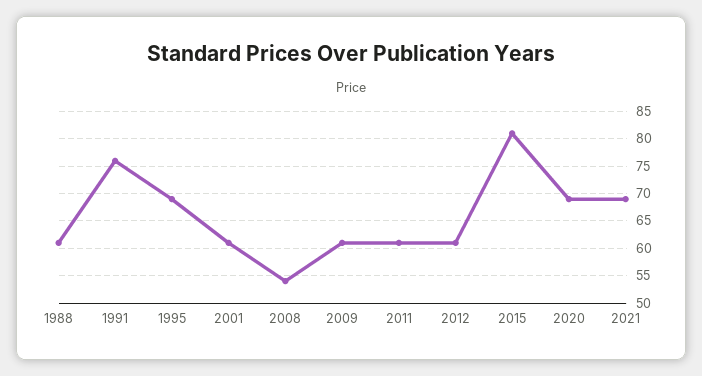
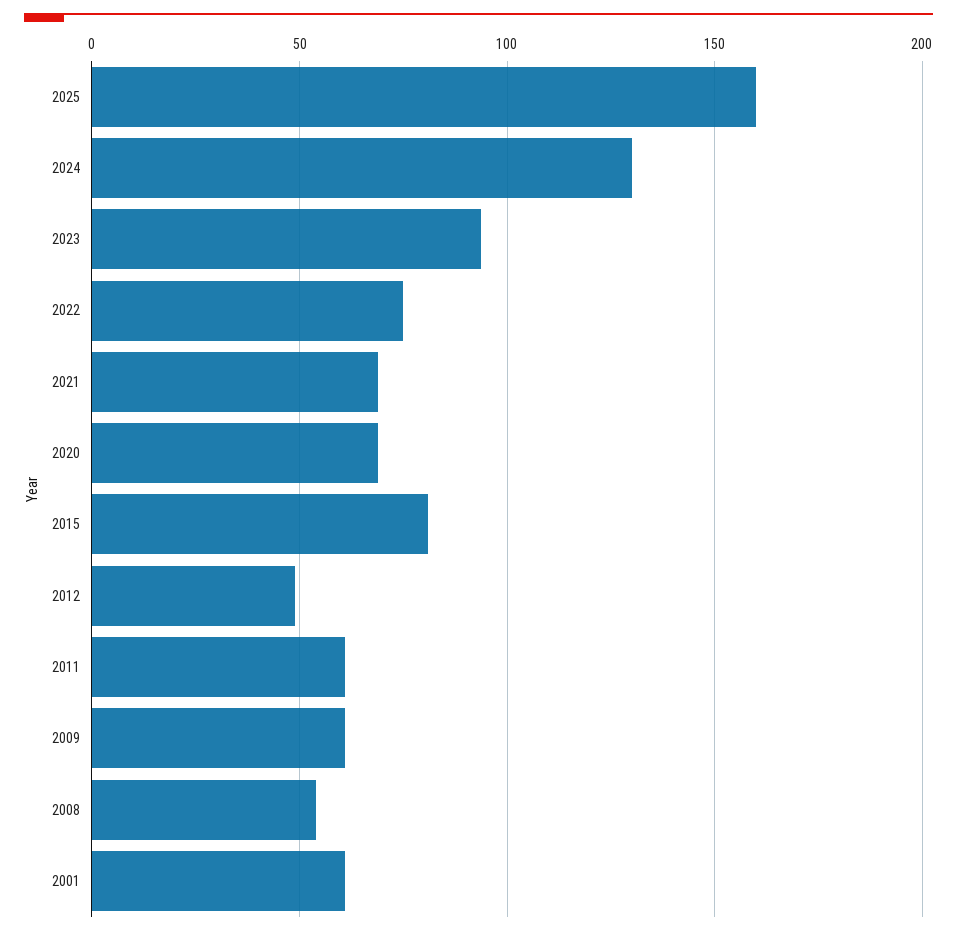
1988: 60 -> none
1991: 75 -> none
1995: 70 -> none
2012: 60 -> 50
2025: none -> 160
2024: none -> 130
2023: none -> 95
2022: none -> 75

